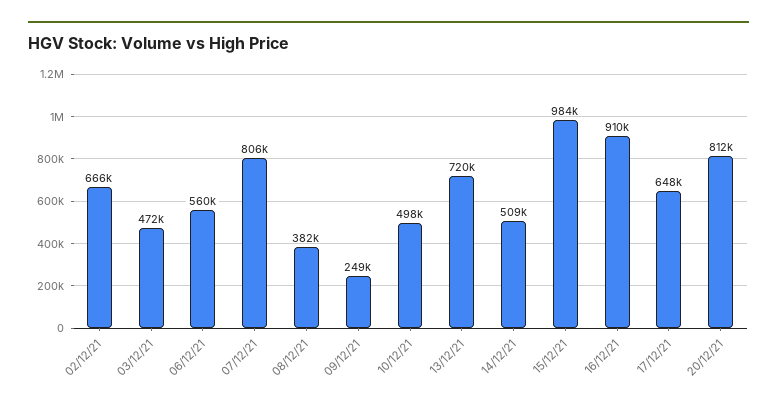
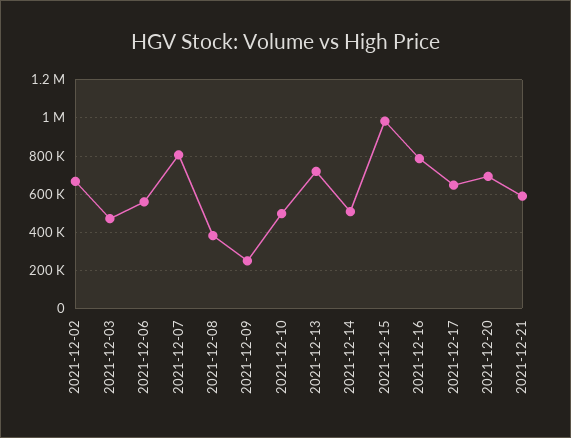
16/12/21: 910000 -> 800000
20/12/21: 812000 -> 700000
2021-12-21: none -> 600000

